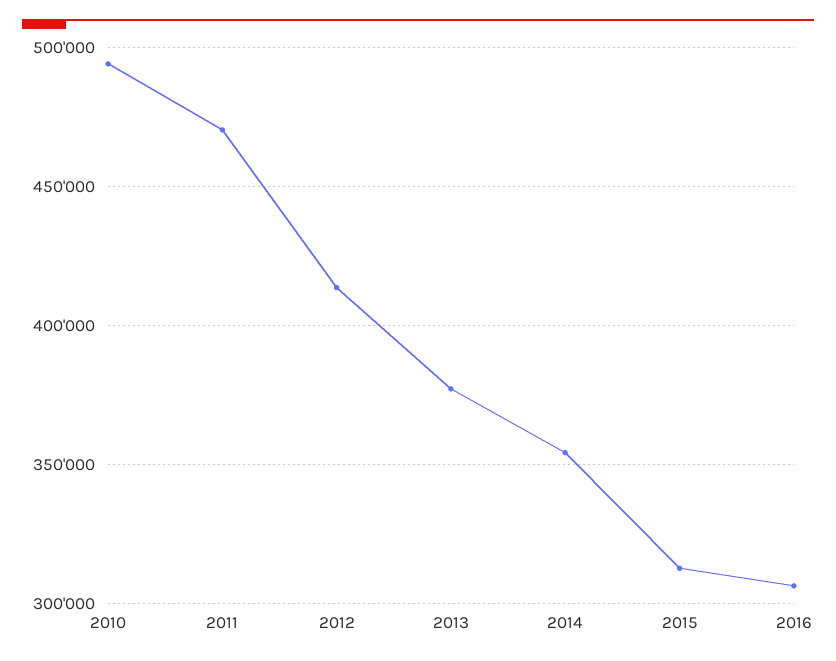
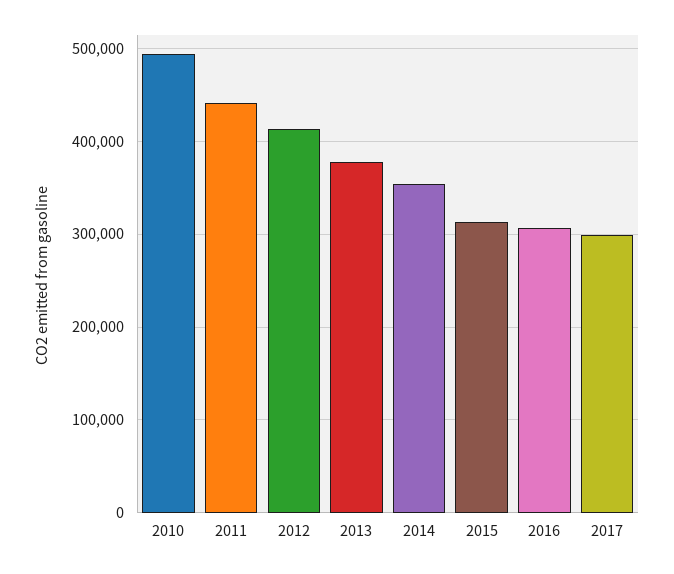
2011: 470000 -> 440000
2017: none -> 300000

